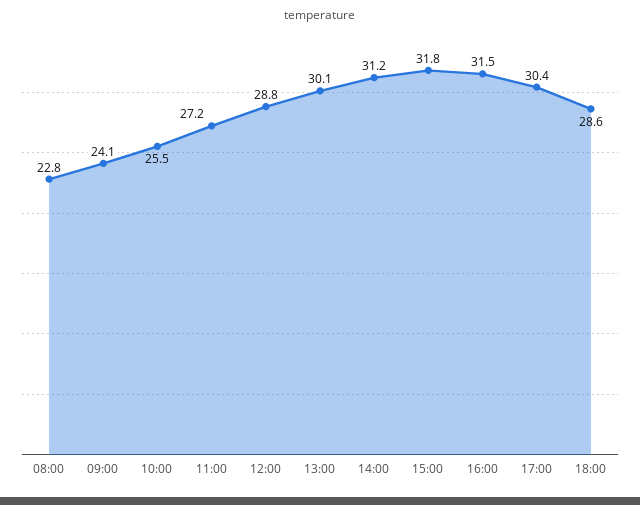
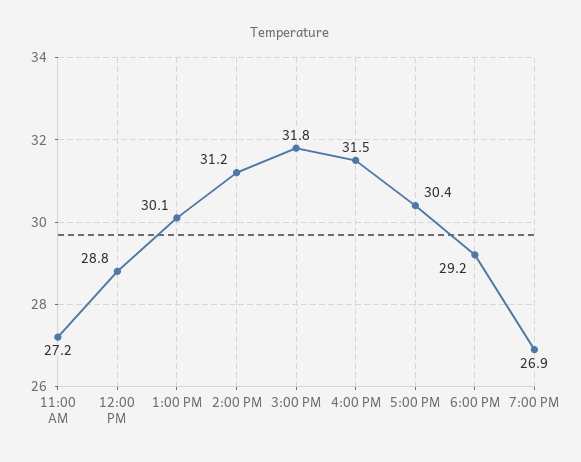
08:00: 22.8 -> none
09:00: 24.1 -> none
10:00: 25.5 -> none
18:00: 28.6 -> 29.2
7:00 PM: none -> 26.9

